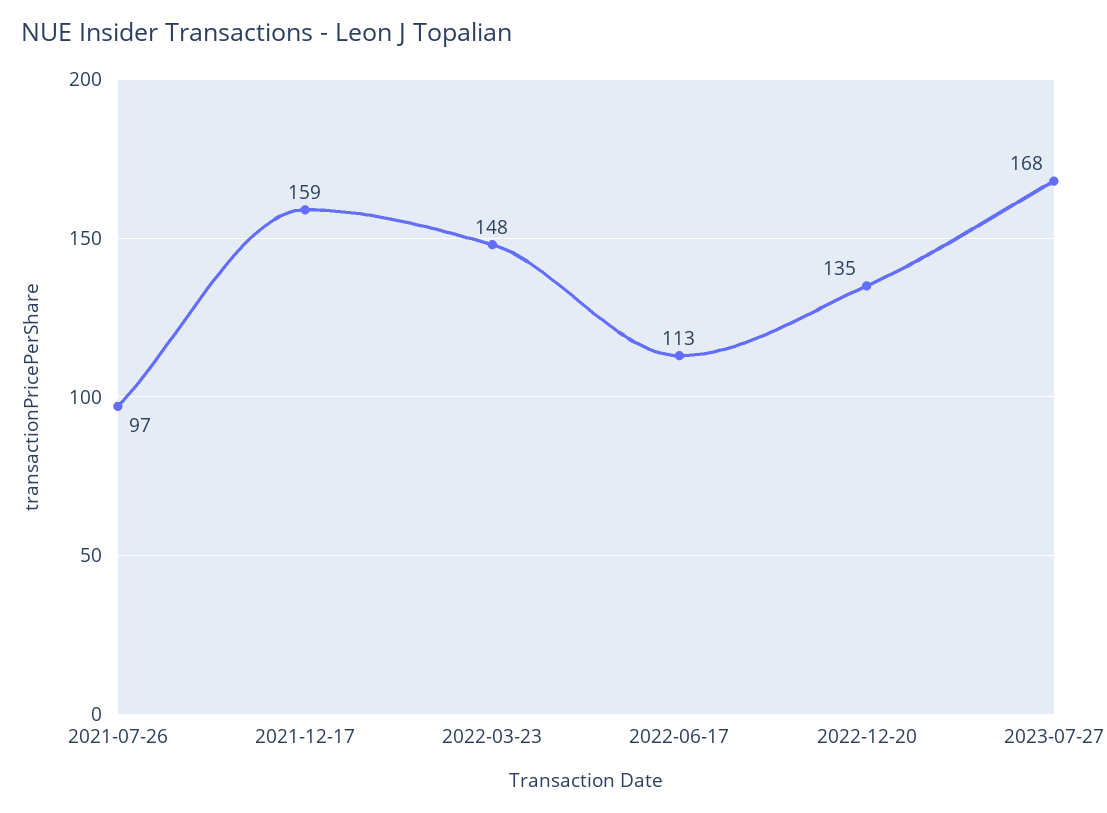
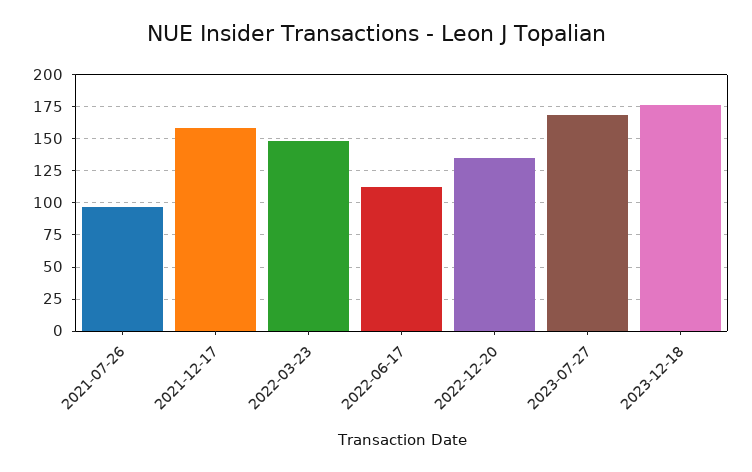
2023-12-18: none -> 175

